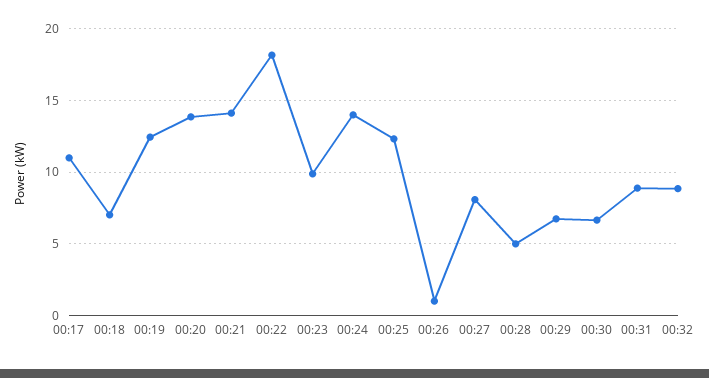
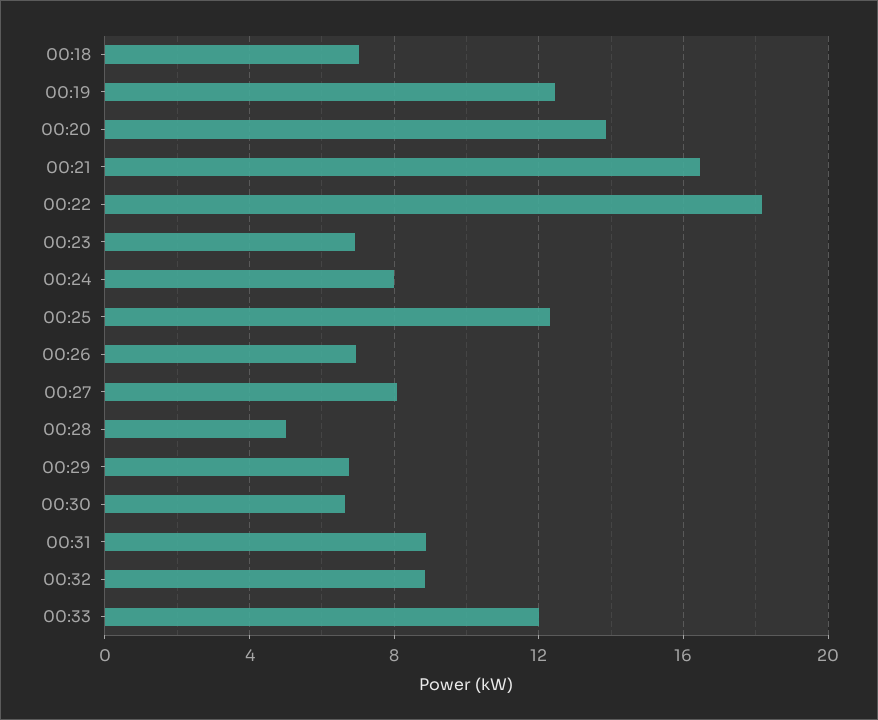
00:17: 11 -> none
00:21: 14 -> 16.5
00:23: 10 -> 7
00:24: 14 -> 8
00:26: 1 -> 7
00:33: none -> 12

